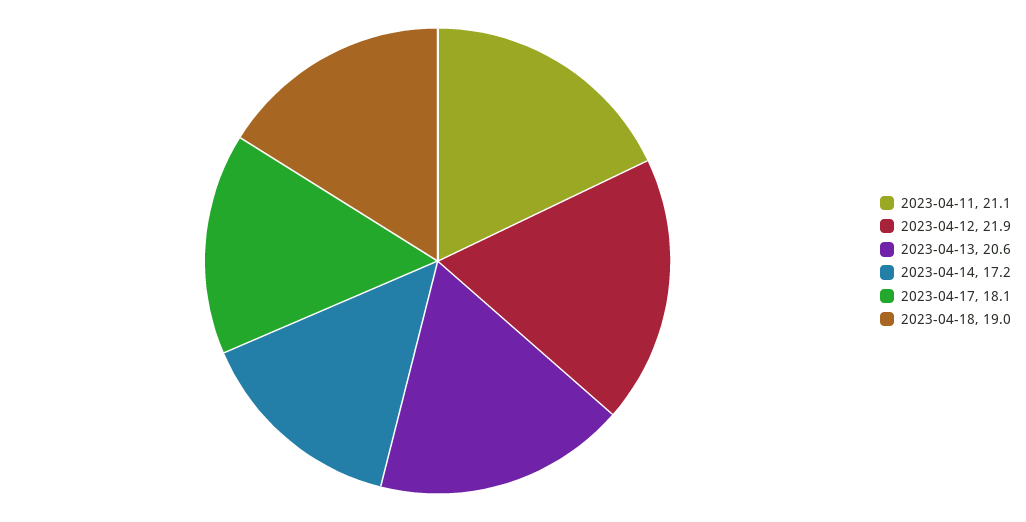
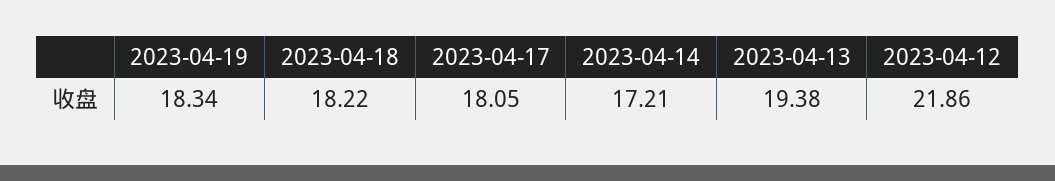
2023-04-11: 21.1 -> none
2023-04-13: 20.6 -> 19.38
2023-04-18: 19 -> 18.22
2023-04-19: none -> 18.34

